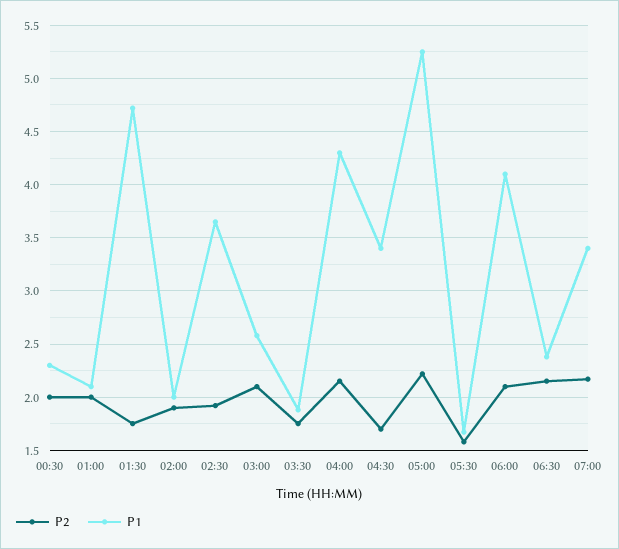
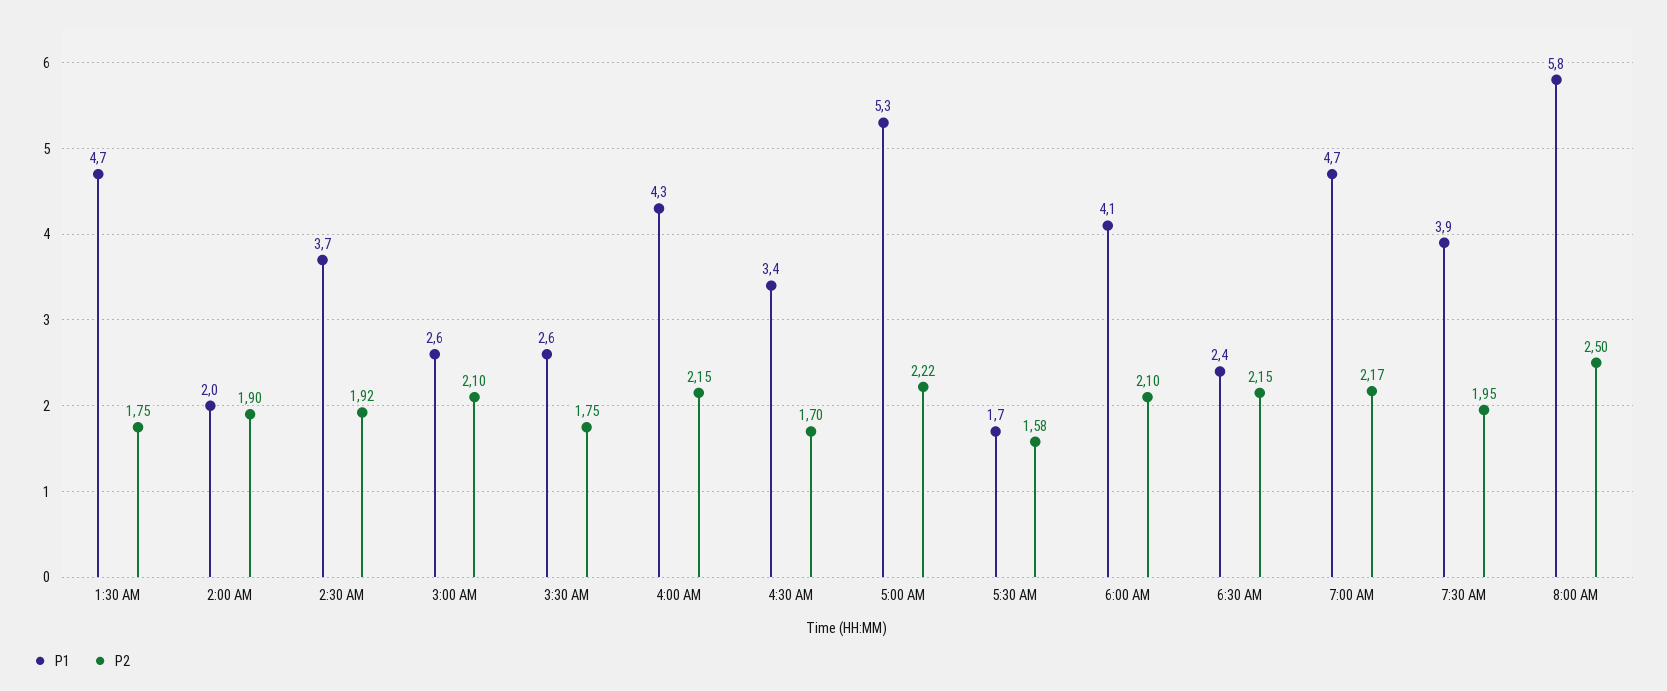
P2, 00:30: 2 -> none
P1, 00:30: 2.3 -> none
P2, 01:00: 2 -> none
P1, 01:00: 2.1 -> none
P1, 03:30: 1.9 -> 2.6
P1, 07:00: 3.4 -> 4.7
P1, 7:30 AM: none -> 3.9
P2, 7:30 AM: none -> 1.95
P1, 8:00 AM: none -> 5.8
P2, 8:00 AM: none -> 2.5

